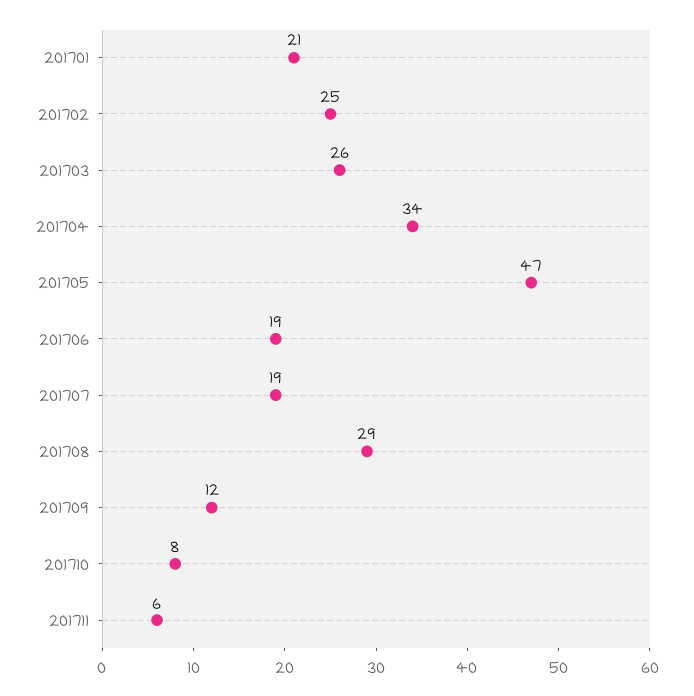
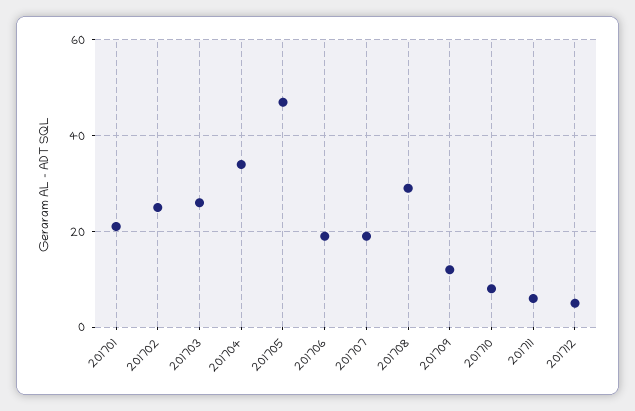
201712: none -> 5

